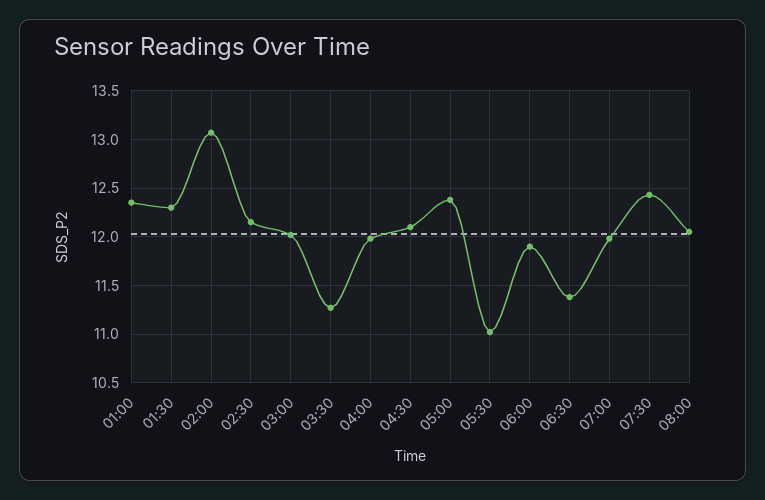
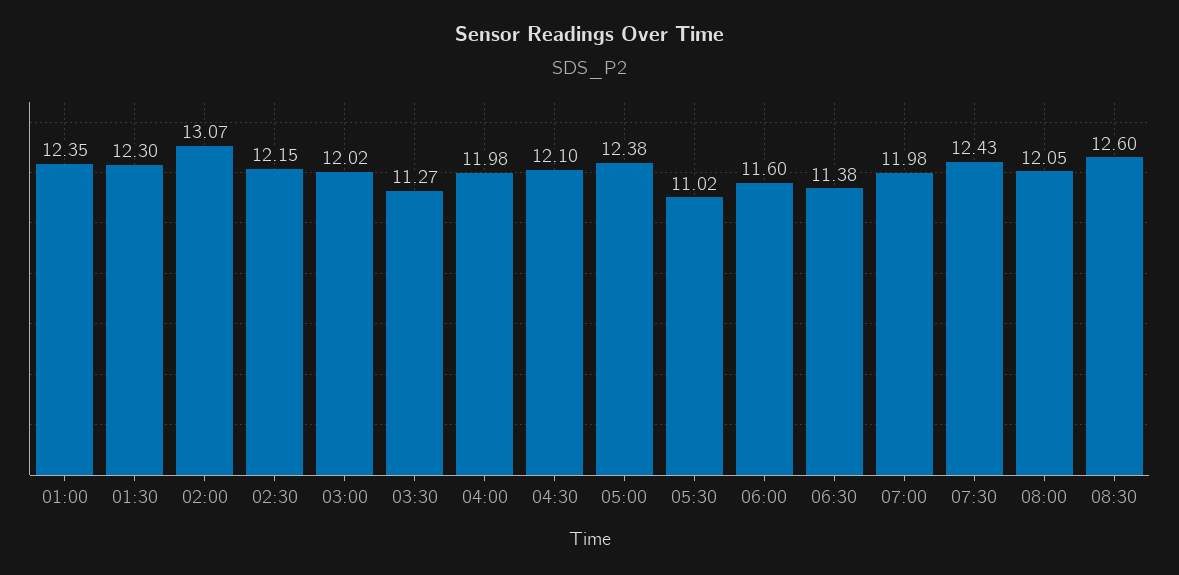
06:00: 11.9 -> 11.6
08:30: none -> 12.6

